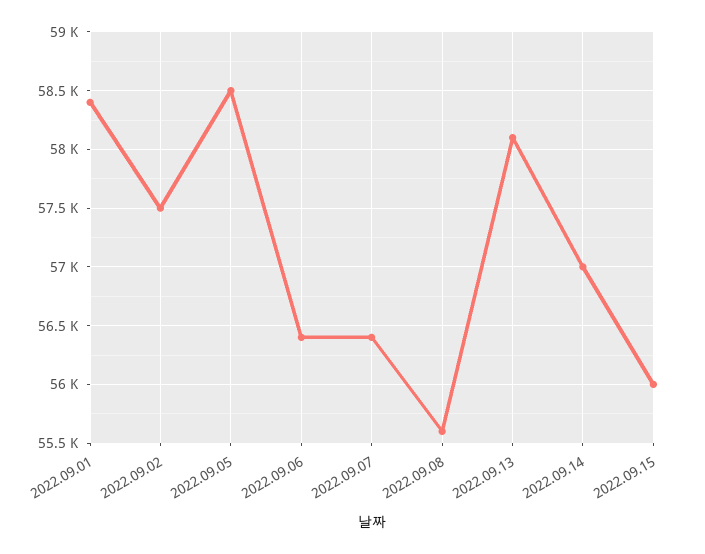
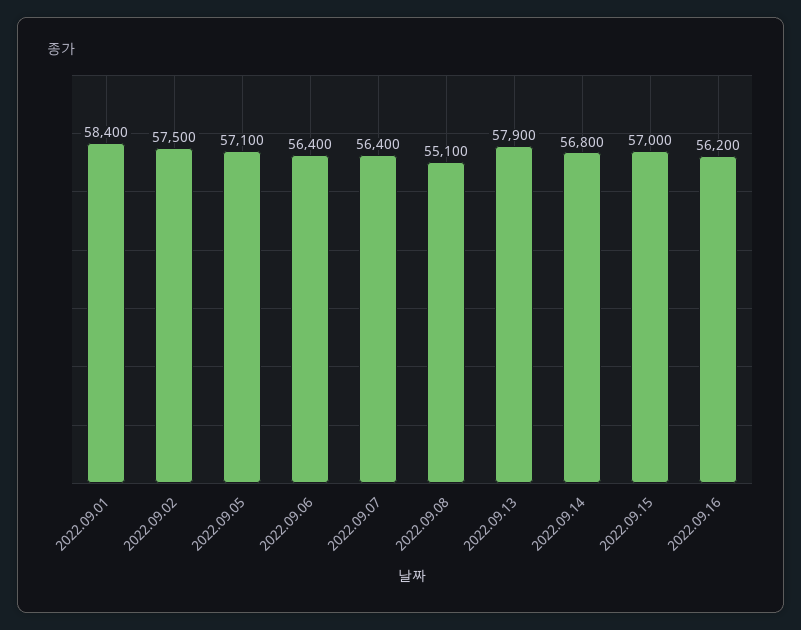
2022.09.05: 58500 -> 57100
2022.09.08: 55600 -> 55100
2022.09.13: 58100 -> 57900
2022.09.14: 57000 -> 56800
2022.09.15: 56000 -> 57000
2022.09.16: none -> 56200

